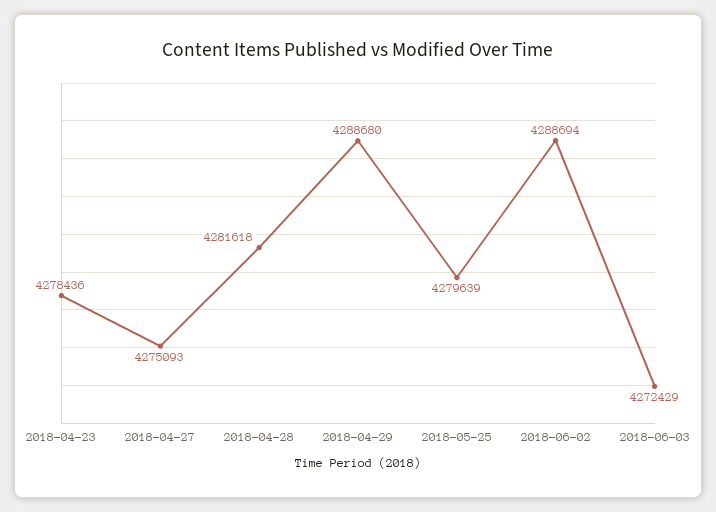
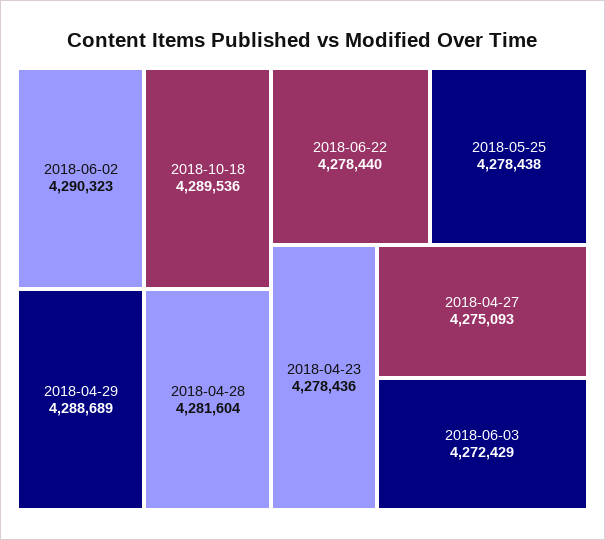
2018-04-28: 4281618 -> 4281604
2018-04-29: 4288680 -> 4288689
2018-05-25: 4279639 -> 4278438
2018-06-02: 4288694 -> 4290323
2018-10-18: none -> 4289536
2018-06-22: none -> 4278440

